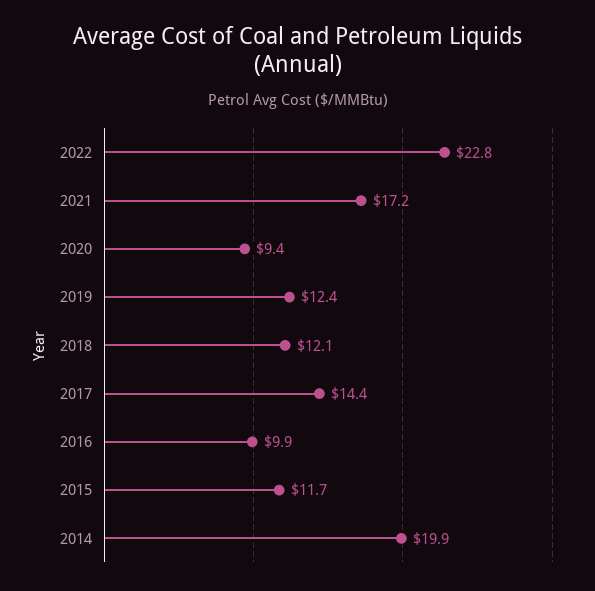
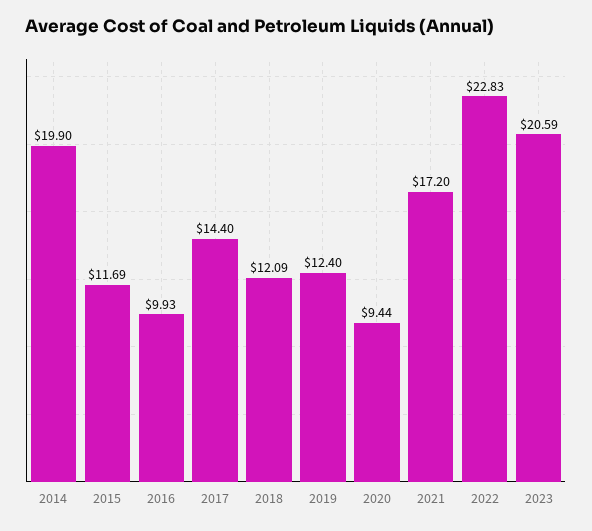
2023: none -> 20.59

